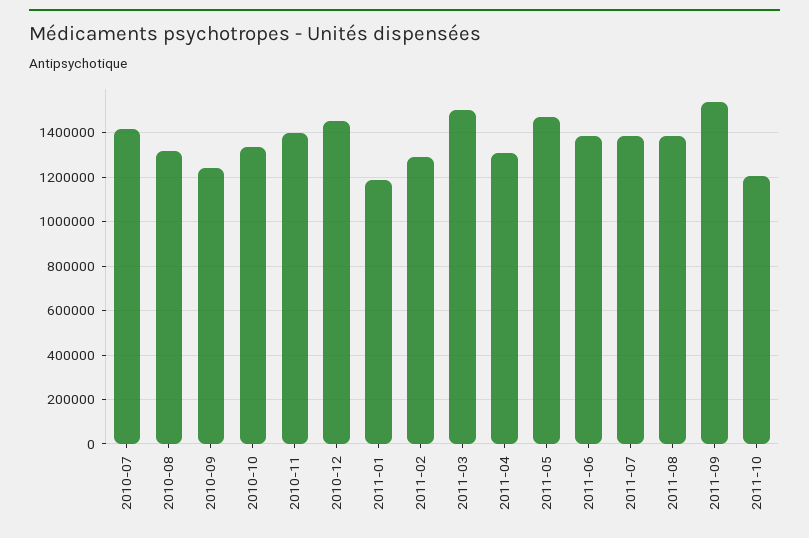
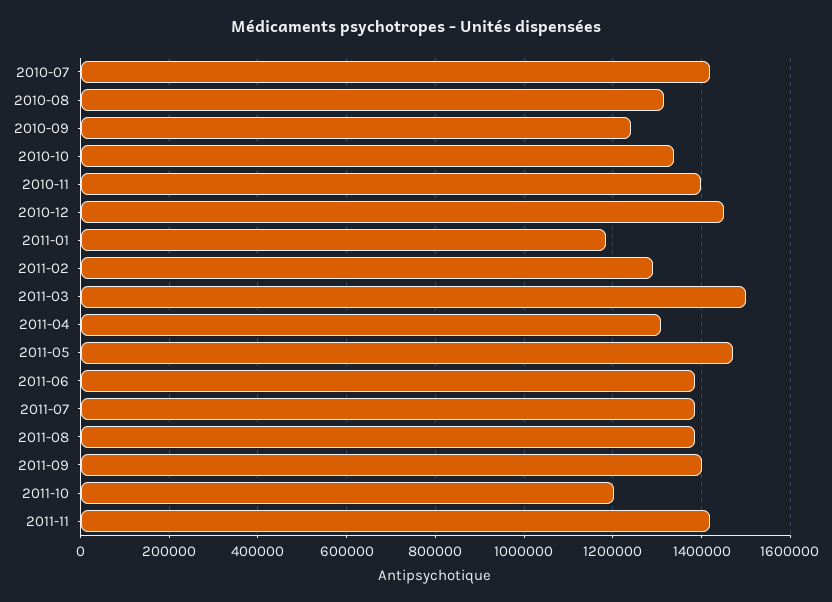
2011-09: 1550000 -> 1400000
2011-11: none -> 1420000

